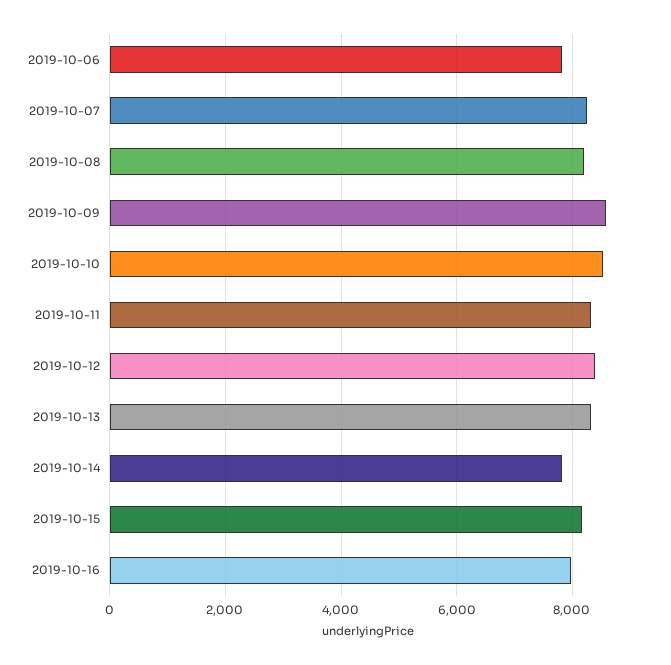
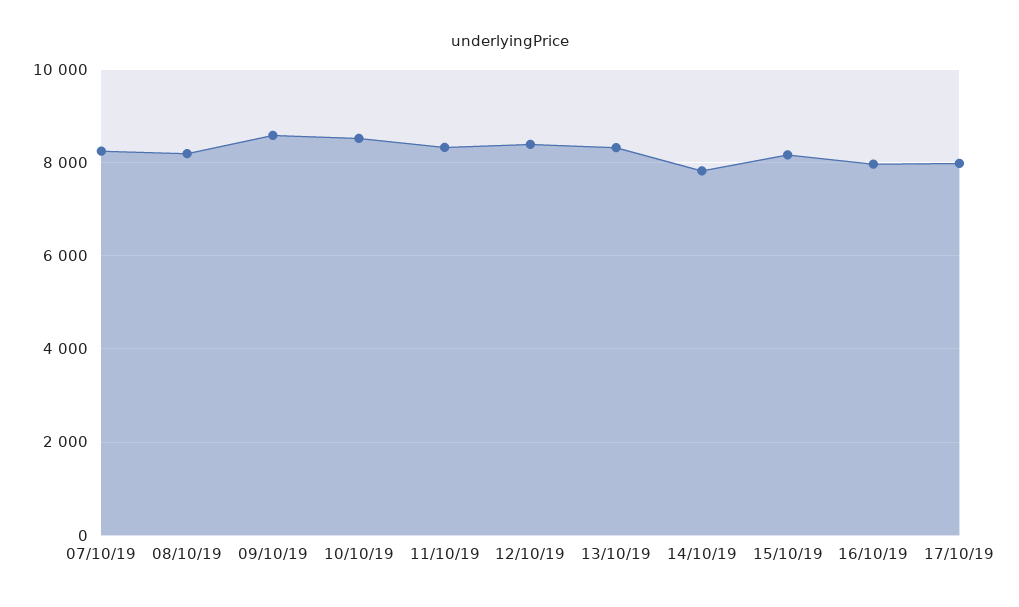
2019-10-06: 7800 -> none
17/10/19: none -> 8000

